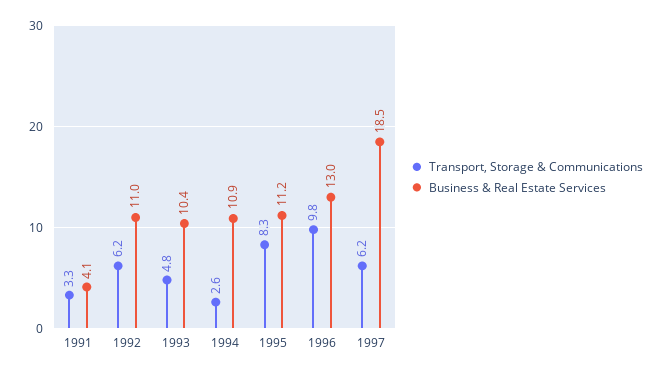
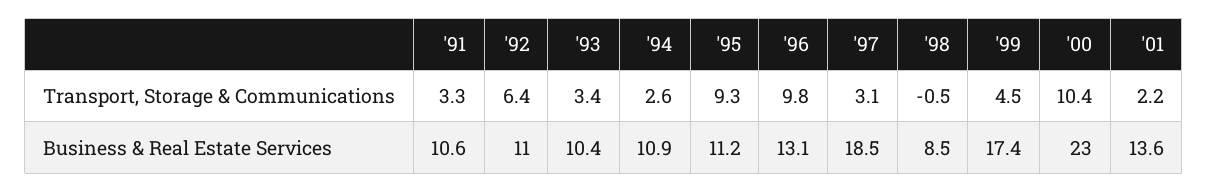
Business & Real Estate Services, 1991: 4.1 -> 10.6
Transport, Storage & Communications, 1992: 6.2 -> 6.4
Transport, Storage & Communications, 1993: 4.8 -> 3.4
Transport, Storage & Communications, 1995: 8.3 -> 9.3
Business & Real Estate Services, 1996: 13 -> 13.1
Transport, Storage & Communications, 1997: 6.2 -> 3.1
Transport, Storage & Communications, '98: none -> -0.5
Transport, Storage & Communications, '99: none -> 4.5
Transport, Storage & Communications, '00: none -> 10.4
Transport, Storage & Communications, '01: none -> 2.2
Business & Real Estate Services, '98: none -> 8.5
Business & Real Estate Services, '99: none -> 17.4
Business & Real Estate Services, '00: none -> 23
Business & Real Estate Services, '01: none -> 13.6

